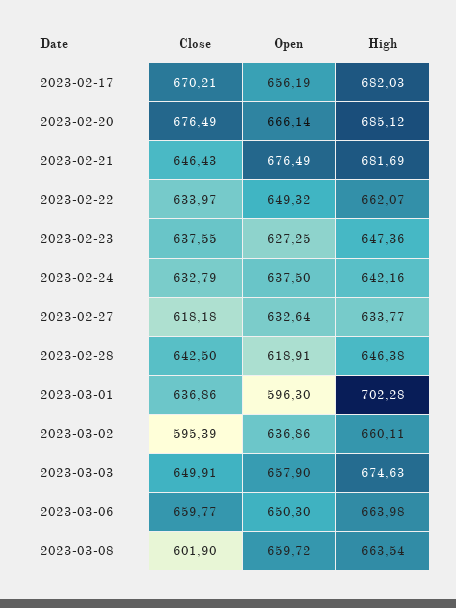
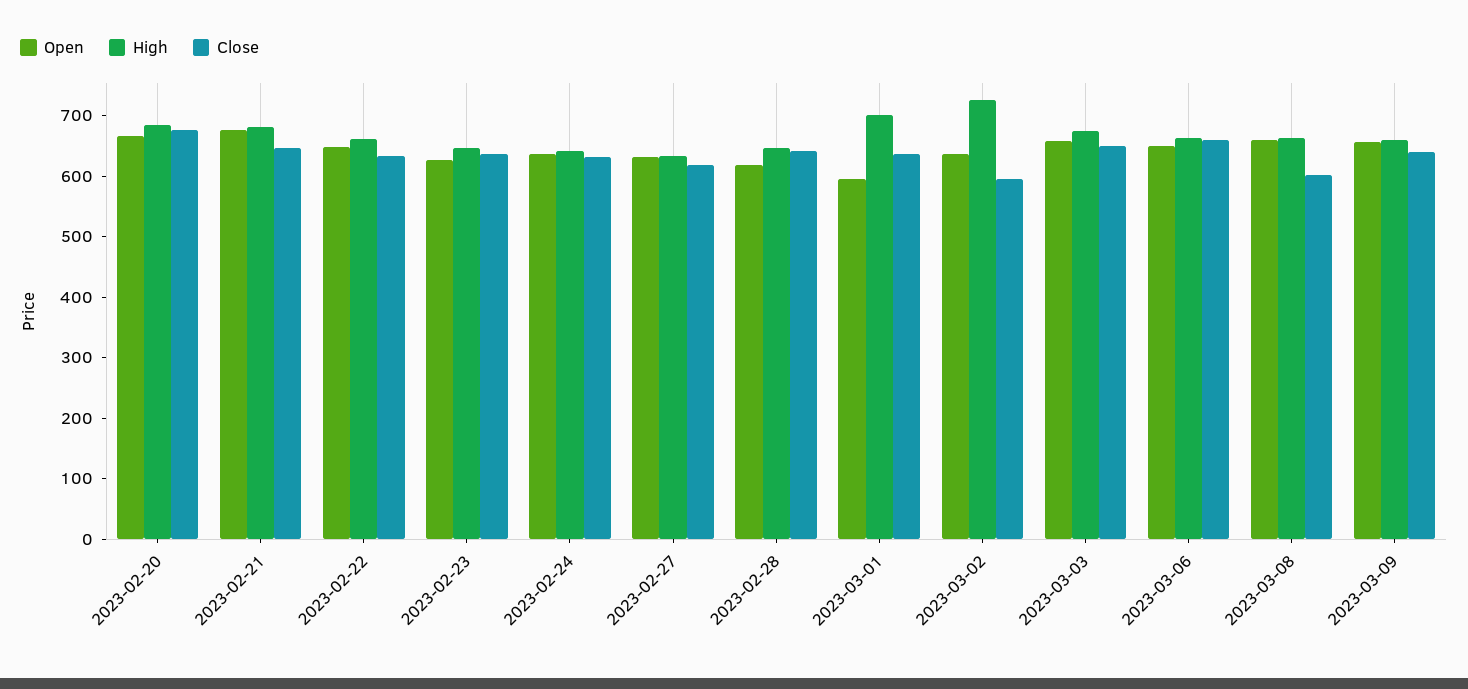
Close, 2023-02-17: 670.21 -> none
Open, 2023-02-17: 656.19 -> none
High, 2023-02-17: 682.03 -> none
High, 2023-03-02: 660.11 -> 720
Open, 2023-03-09: none -> 660
High, 2023-03-09: none -> 660
Close, 2023-03-09: none -> 640

